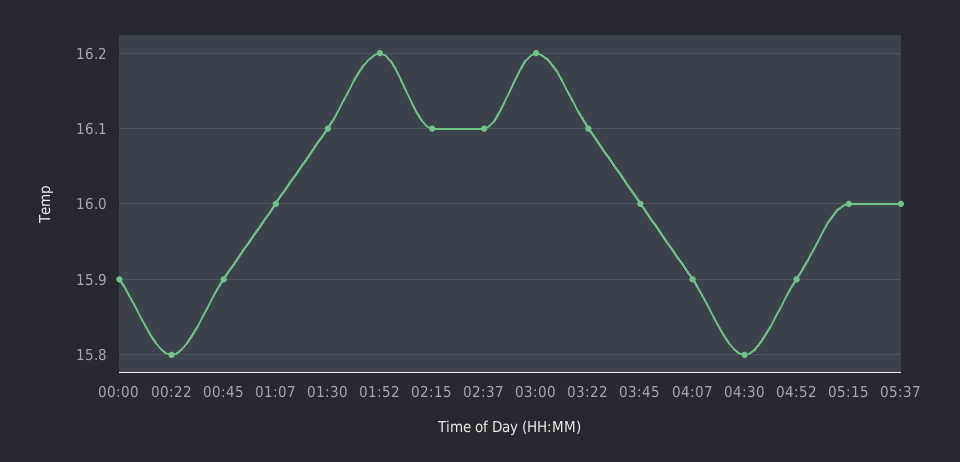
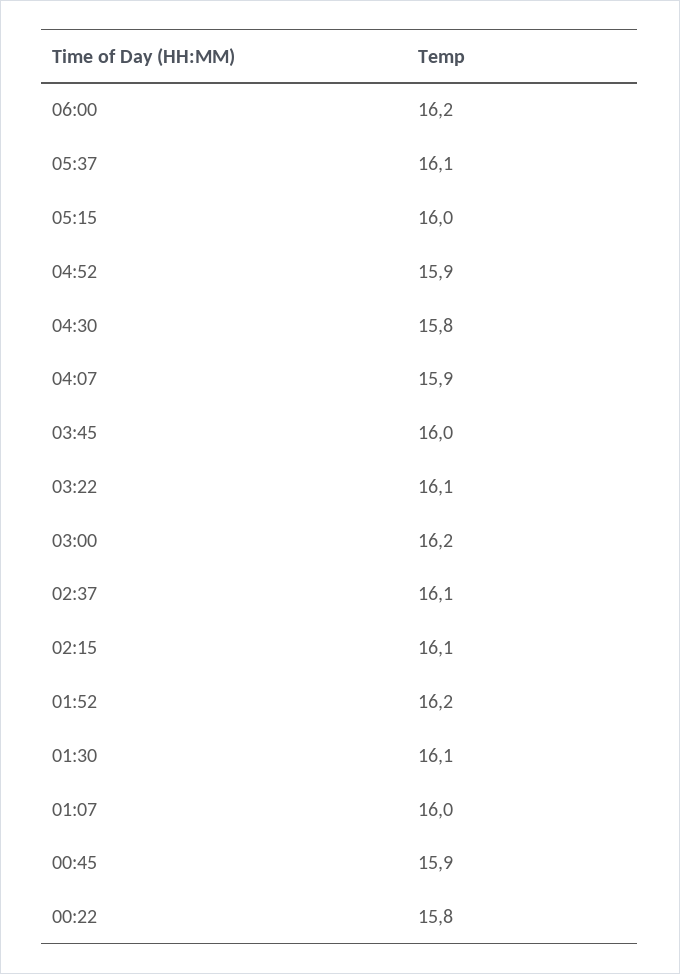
00:00: 15.9 -> none
05:37: 16 -> 16.1
06:00: none -> 16.2

